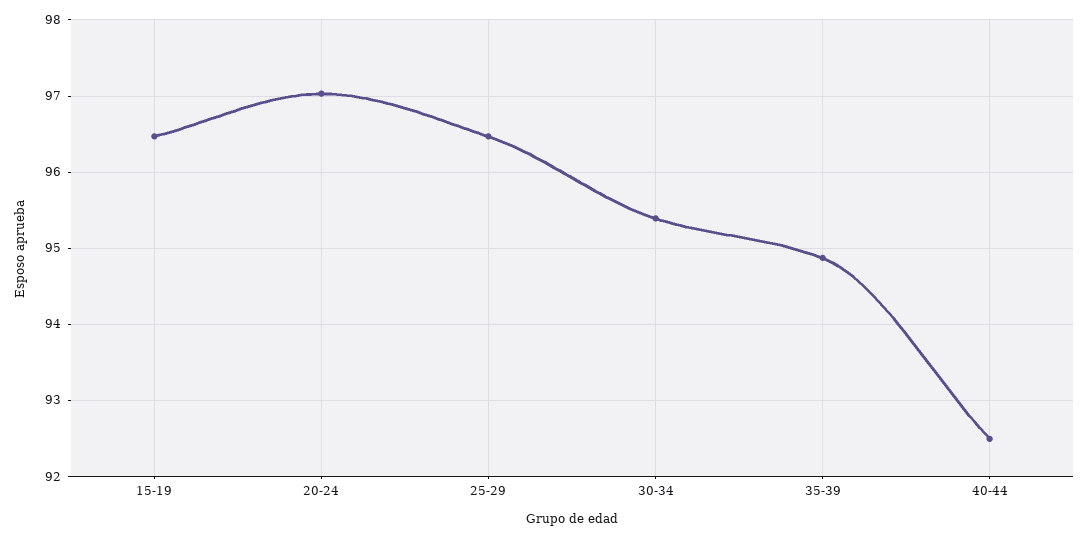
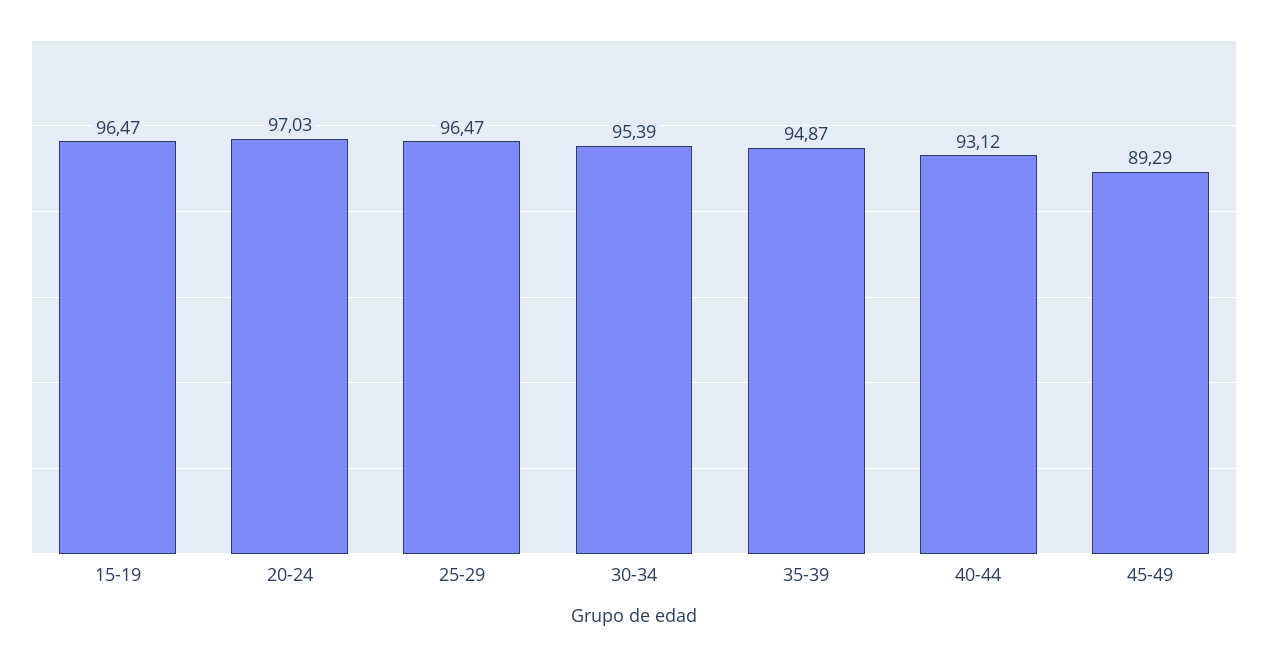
40-44: 92.5 -> 93.12
45-49: none -> 89.29

